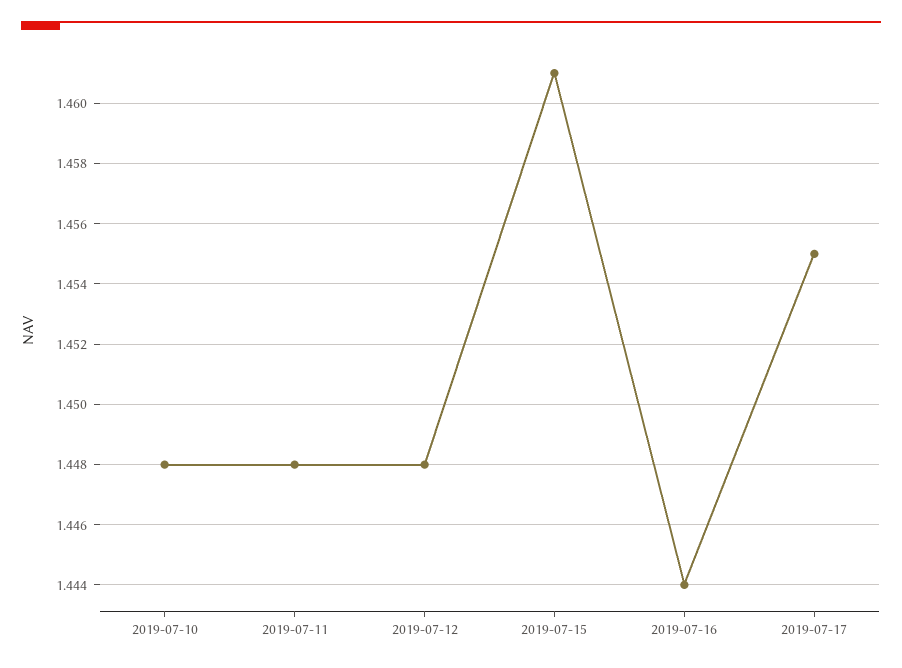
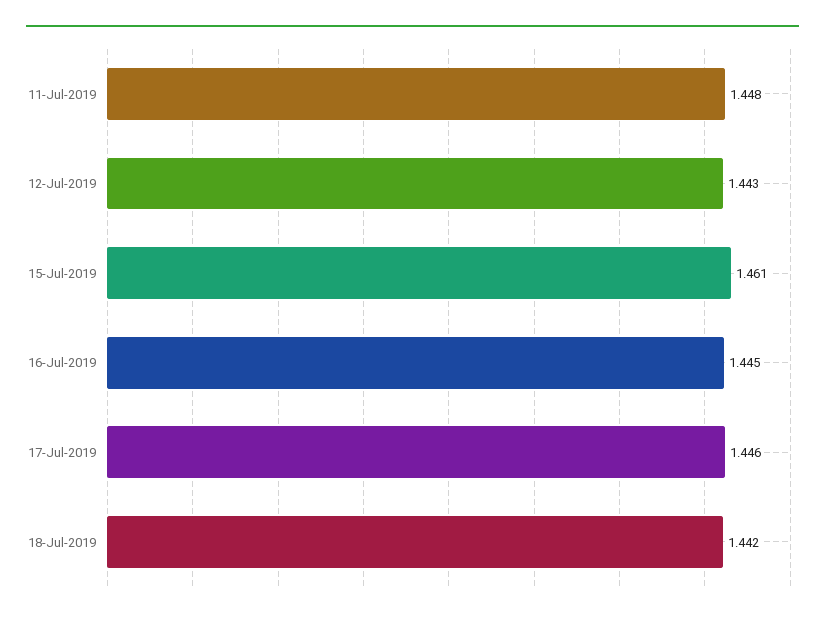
2019-07-10: 1.448 -> none
2019-07-12: 1.448 -> 1.443
2019-07-16: 1.444 -> 1.445
2019-07-17: 1.455 -> 1.446
18-Jul-2019: none -> 1.442

